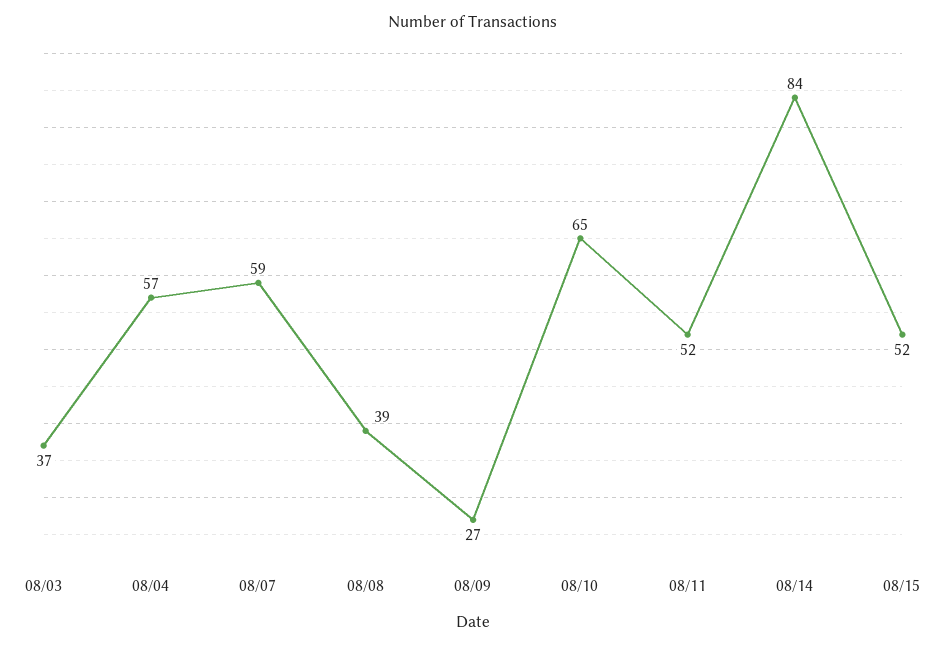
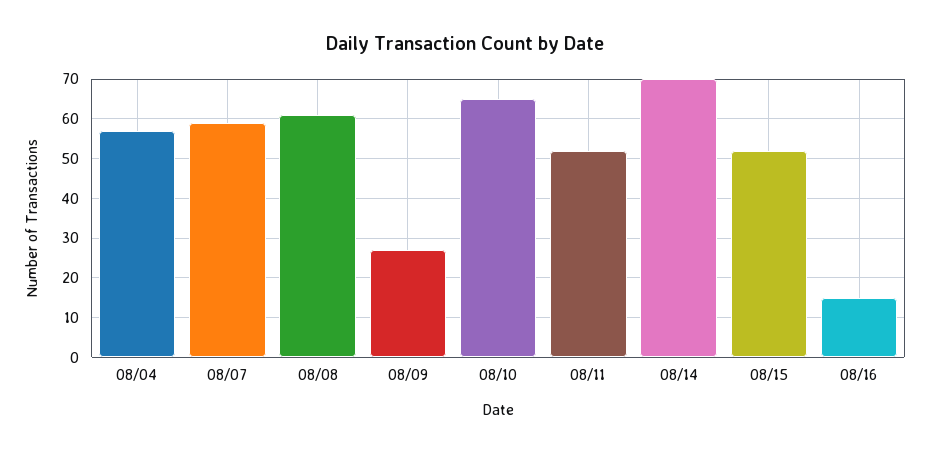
08/03: 37 -> none
08/08: 39 -> 60
08/14: 84 -> 70
08/16: none -> 15

